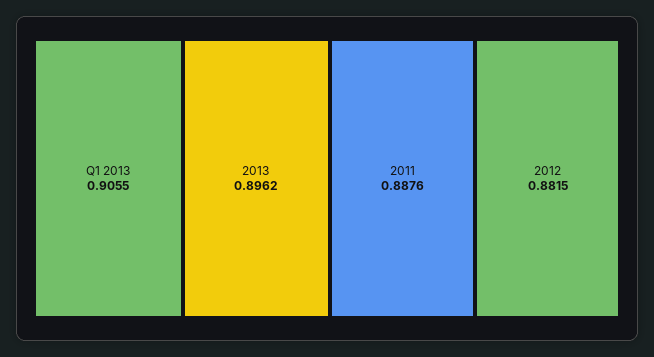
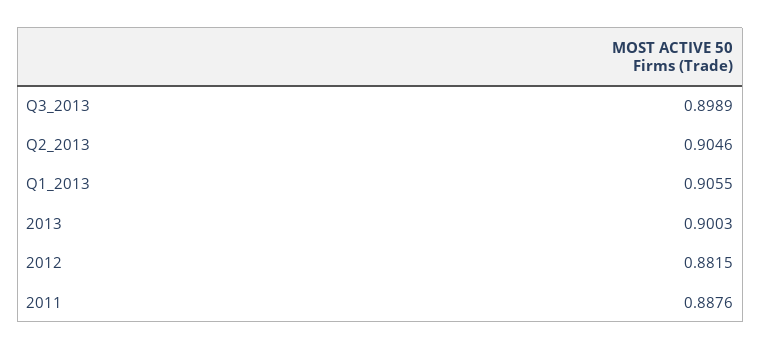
2013: 0.8962 -> 0.9003
Q3_2013: none -> 0.8989
Q2_2013: none -> 0.9046

